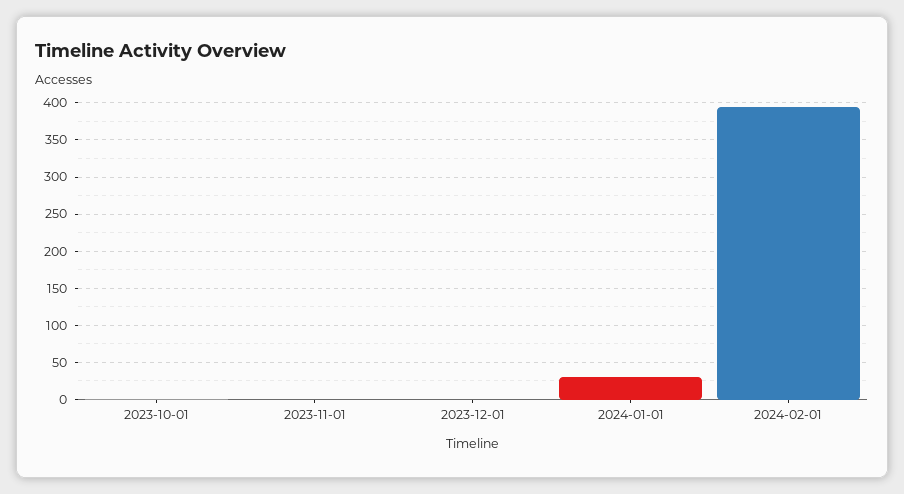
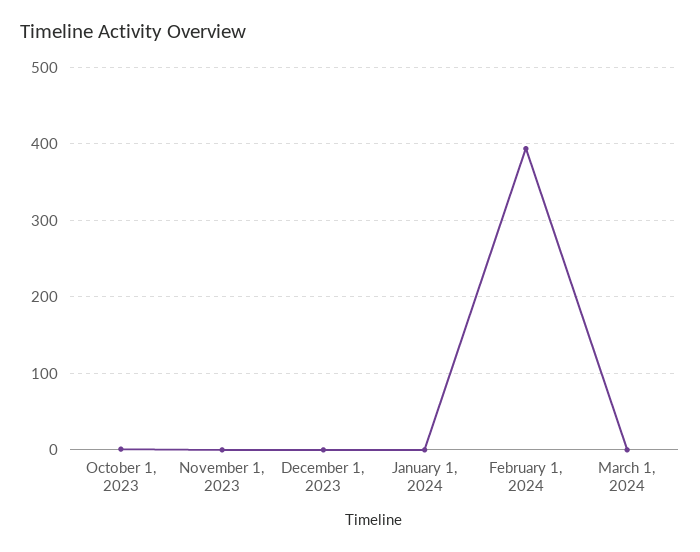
2024-01-01: 30 -> 0
March 1, 2024: none -> 0

